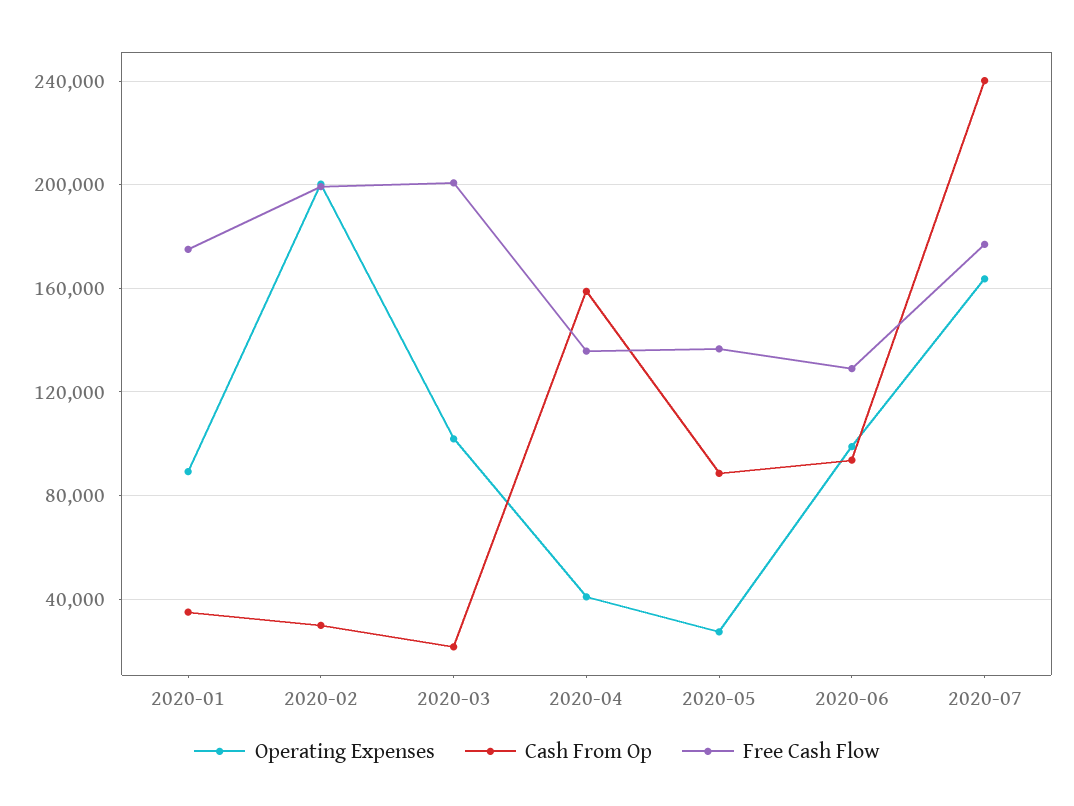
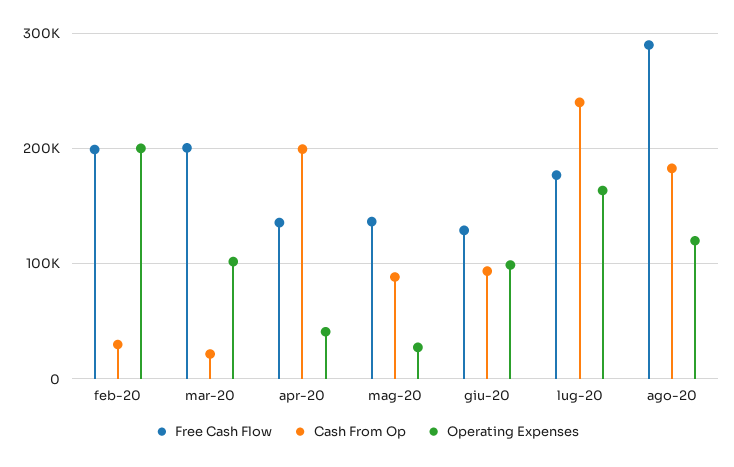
Operating Expenses, 2020-01: 90000 -> none
Cash From Op, 2020-01: 35000 -> none
Free Cash Flow, 2020-01: 175000 -> none
Cash From Op, 2020-04: 160000 -> 200000
Free Cash Flow, ago-20: none -> 290000
Cash From Op, ago-20: none -> 180000
Operating Expenses, ago-20: none -> 120000

